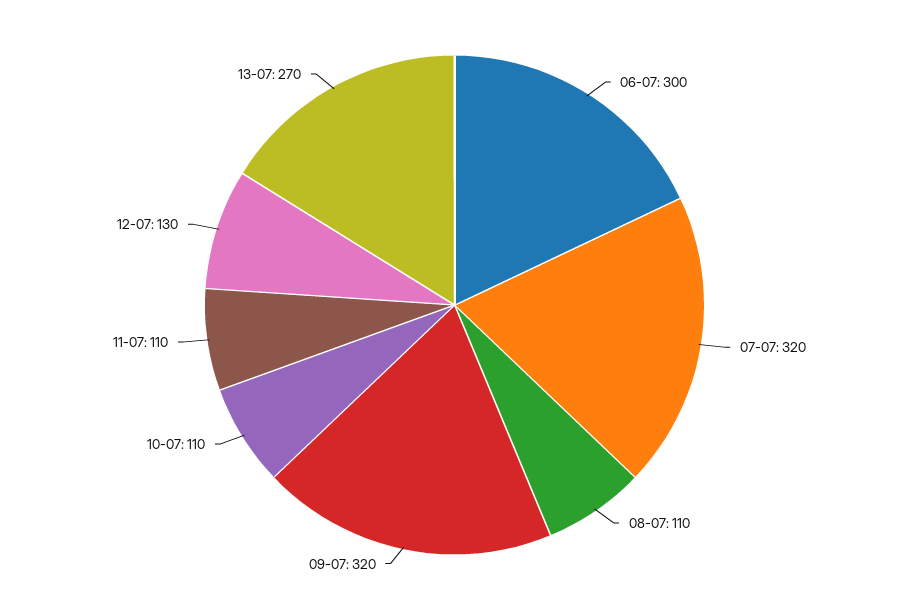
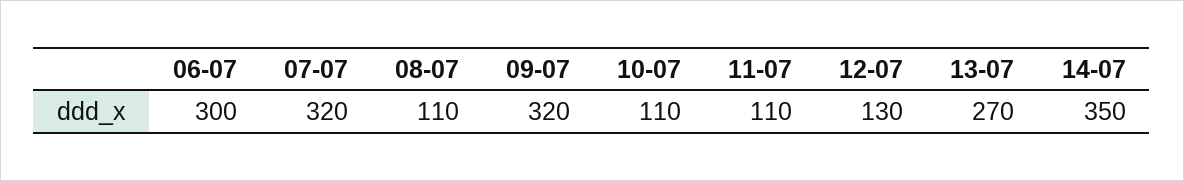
14-07: none -> 350

